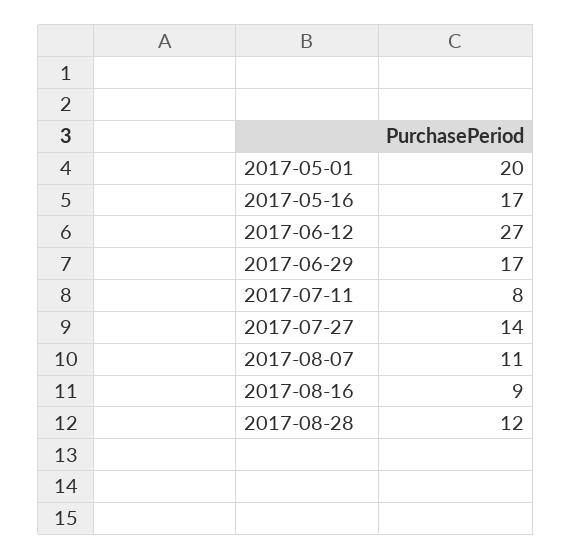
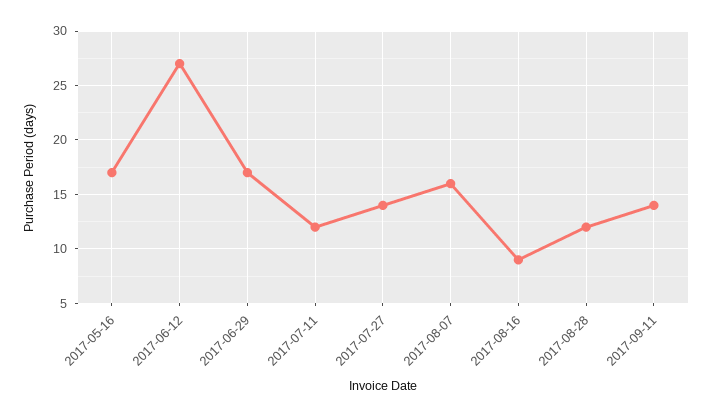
2017-05-01: 20 -> none
2017-07-11: 8 -> 12
2017-08-07: 11 -> 16
2017-09-11: none -> 14

